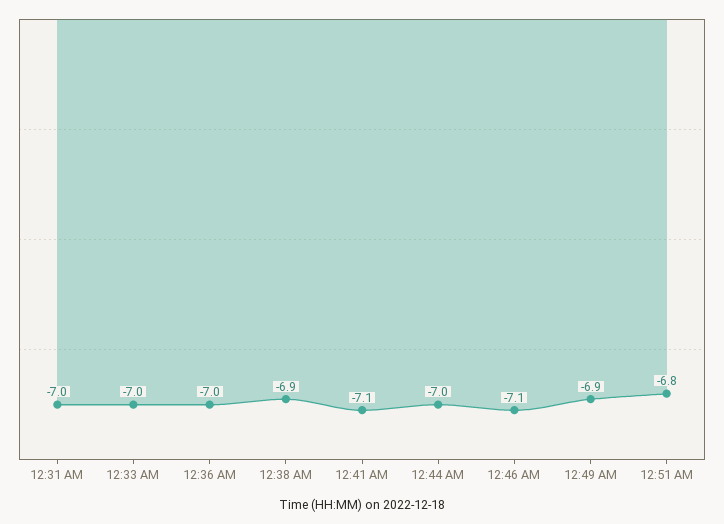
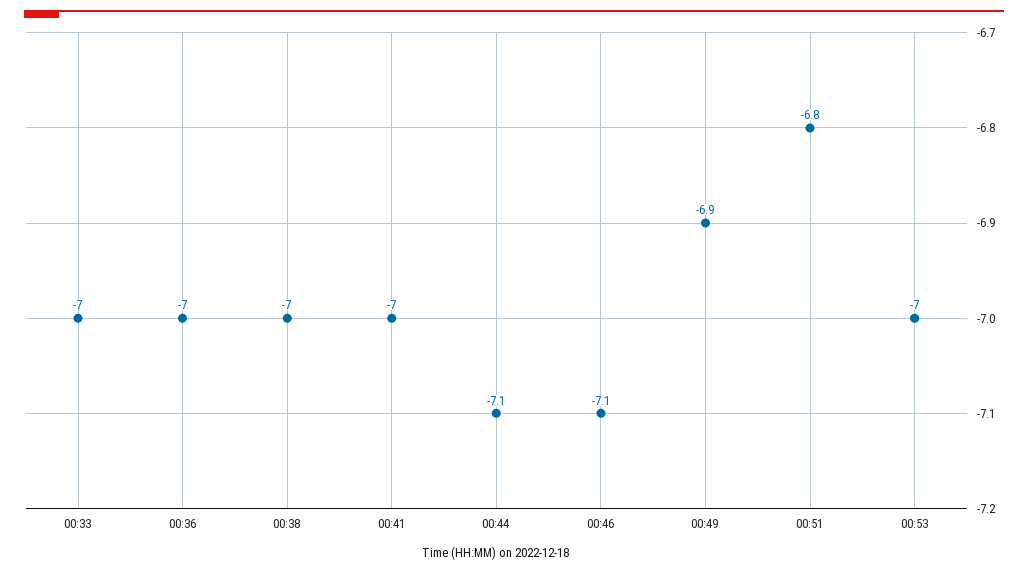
12:31 AM: -7 -> none
12:38 AM: -6.9 -> -7
12:41 AM: -7.1 -> -7
12:44 AM: -7 -> -7.1
00:53: none -> -7

